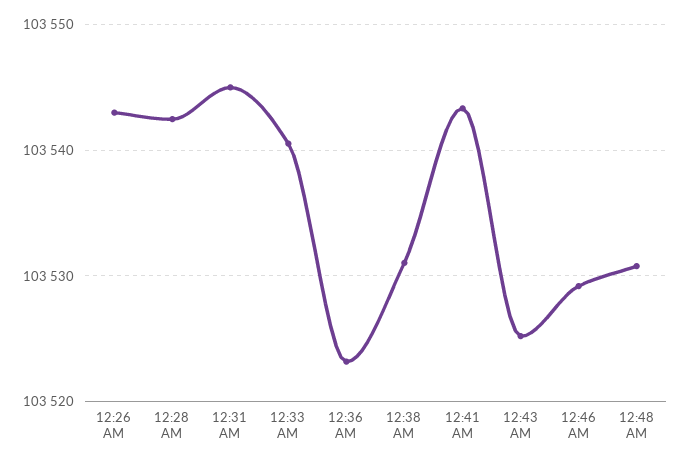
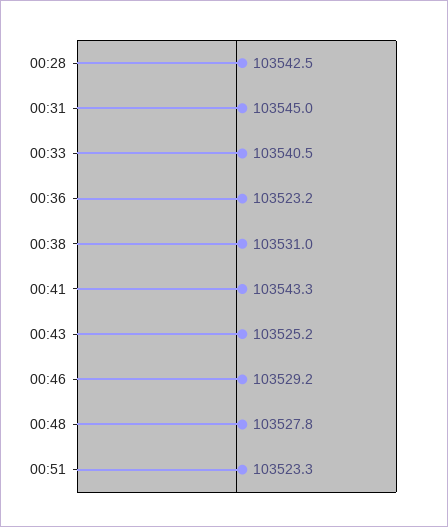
12:26 AM: 103543 -> none
12:48 AM: 103531 -> 103527.8
00:51: none -> 103523.3

